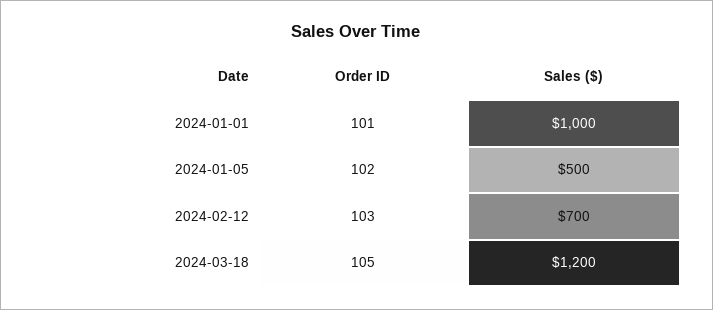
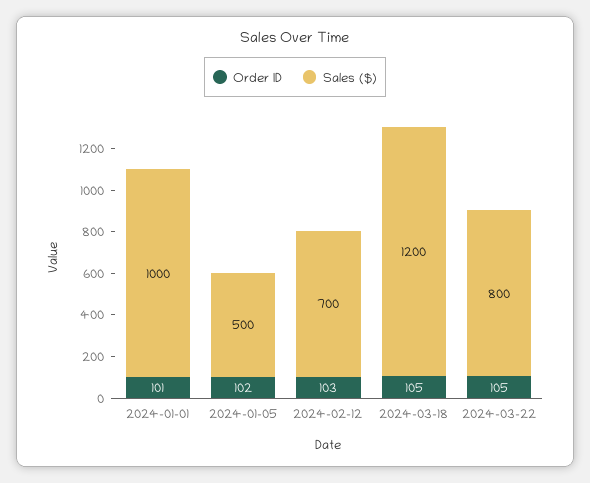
Order ID, 2024-03-22: none -> 105
Sales ($), 2024-03-22: none -> 800

